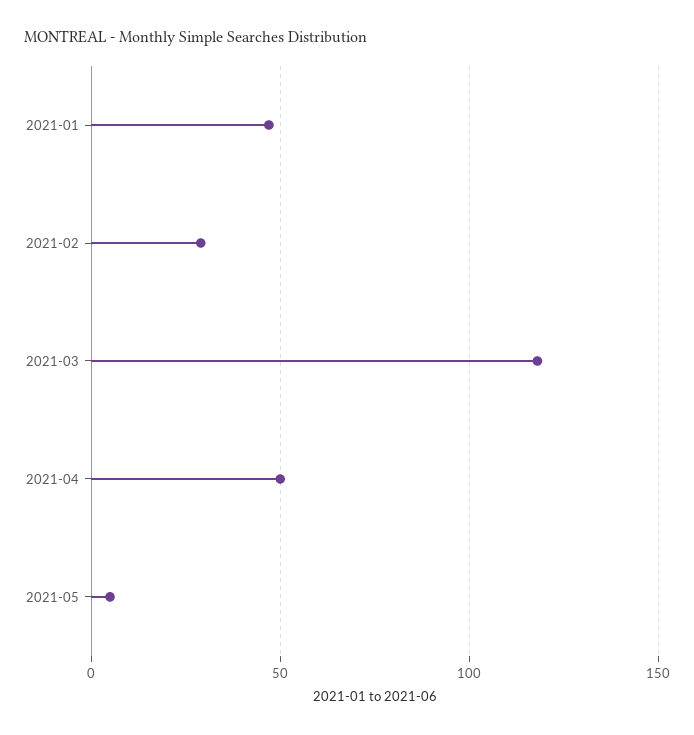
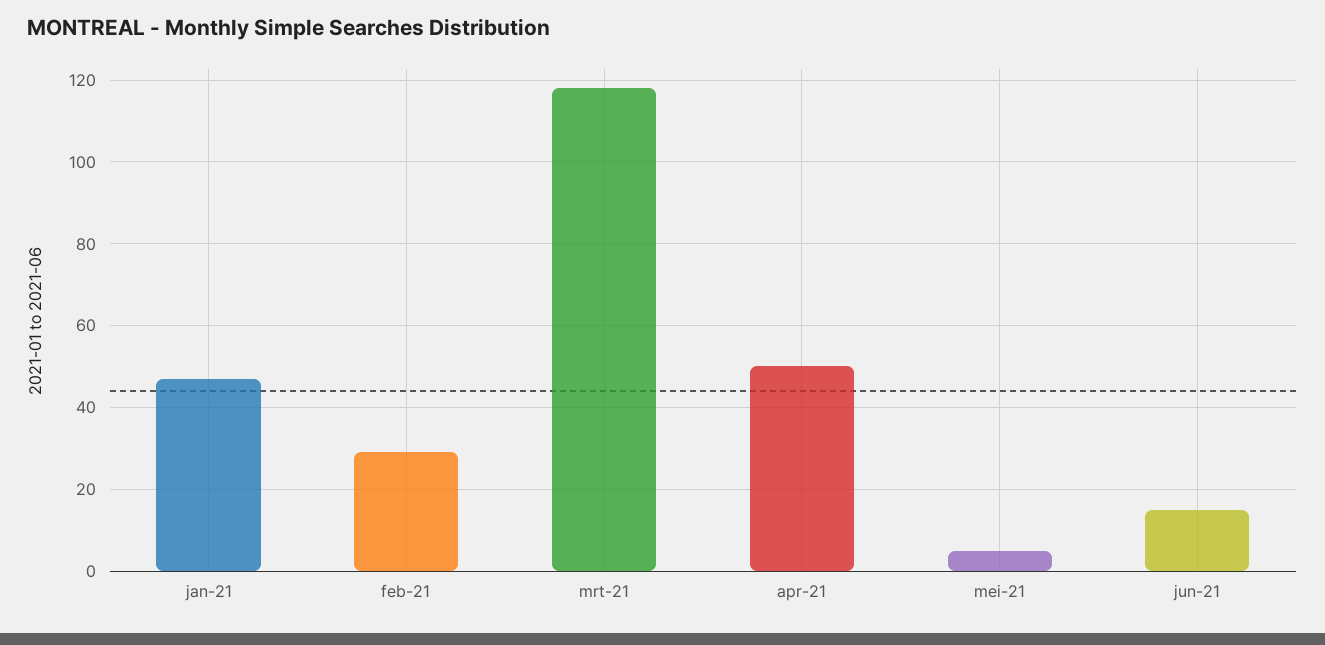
jun-21: none -> 15

